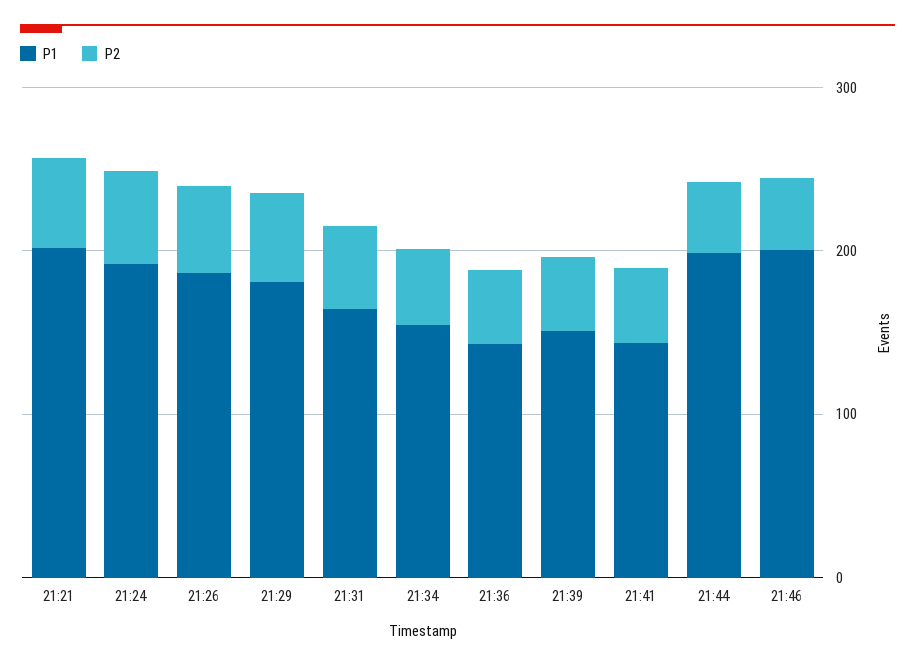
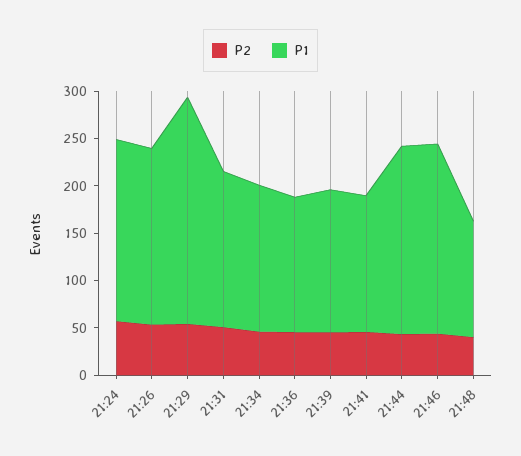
P1, 21:21: 200 -> none
P2, 21:21: 60 -> none
P1, 21:29: 180 -> 240
P2, 21:48: none -> 40
P1, 21:48: none -> 120

